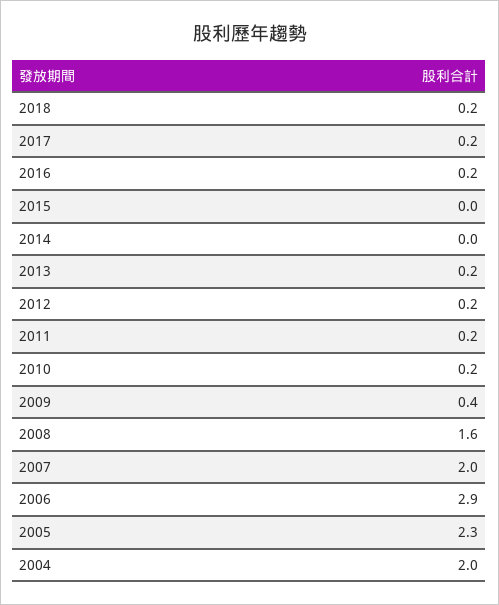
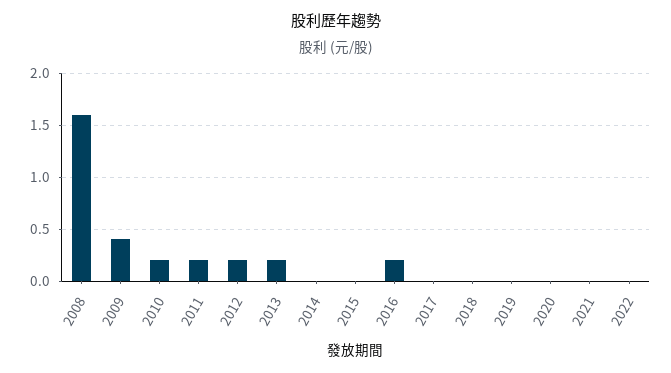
2018: 0.2 -> 0
2017: 0.2 -> 0
2007: 2 -> none
2006: 2.9 -> none
2005: 2.3 -> none
2004: 2 -> none
2019: none -> 0
2020: none -> 0
2021: none -> 0
2022: none -> 0

